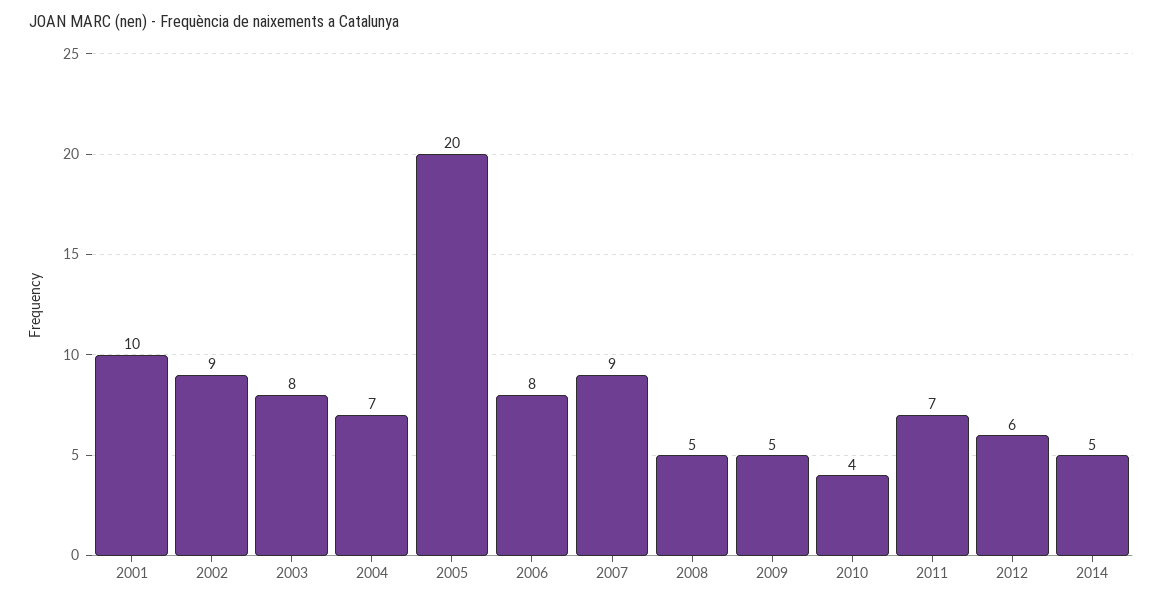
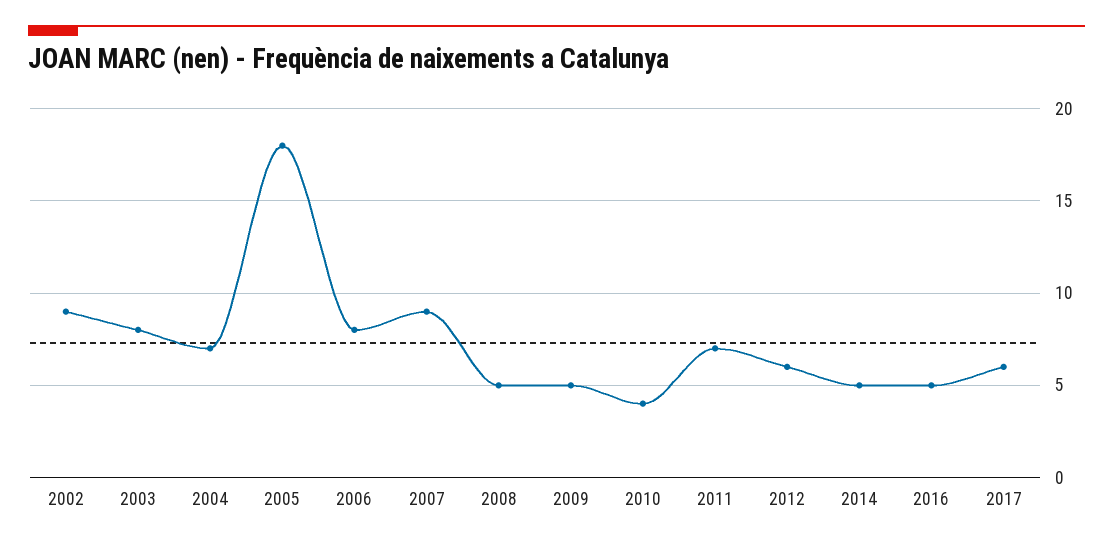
2001: 10 -> none
2005: 20 -> 18
2016: none -> 5
2017: none -> 6

